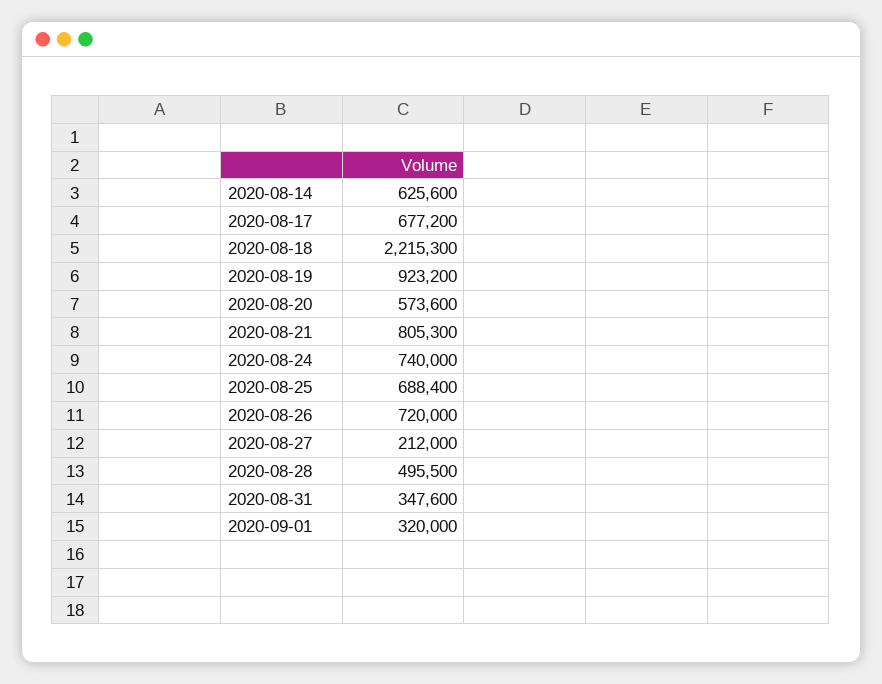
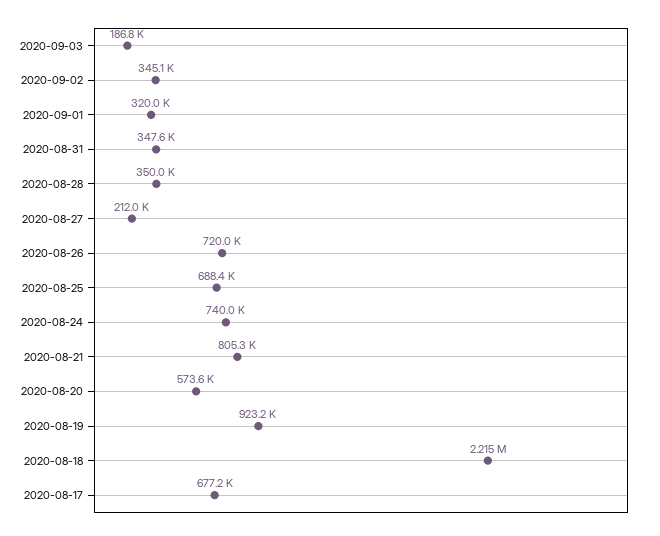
2020-08-14: 625600 -> none
2020-08-28: 495500 -> 350000
2020-09-03: none -> 186800
2020-09-02: none -> 345100

